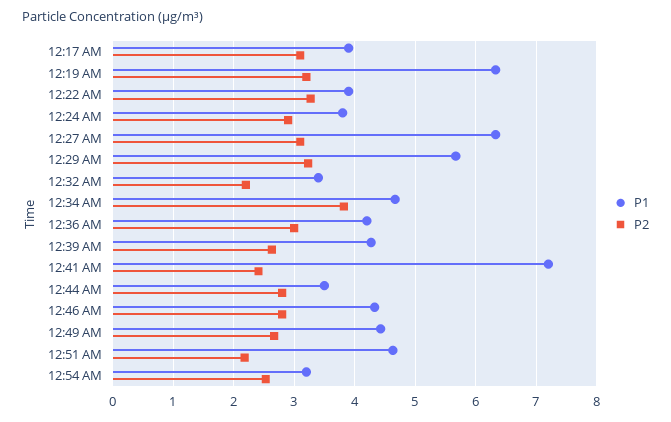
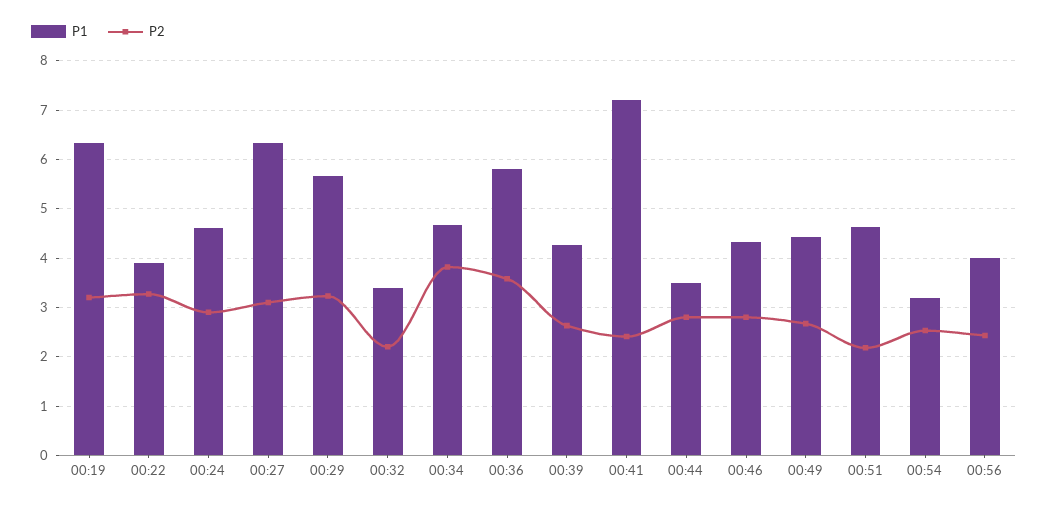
P1, 12:17 AM: 3.9 -> none
P2, 12:17 AM: 3.1 -> none
P1, 12:24 AM: 3.8 -> 4.6
P1, 12:36 AM: 4.2 -> 5.8
P2, 12:36 AM: 3 -> 3.6
P1, 00:56: none -> 4
P2, 00:56: none -> 2.4

